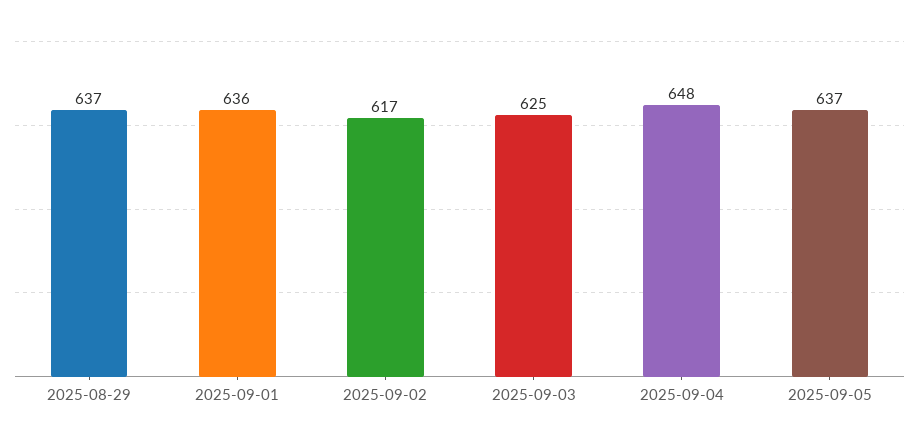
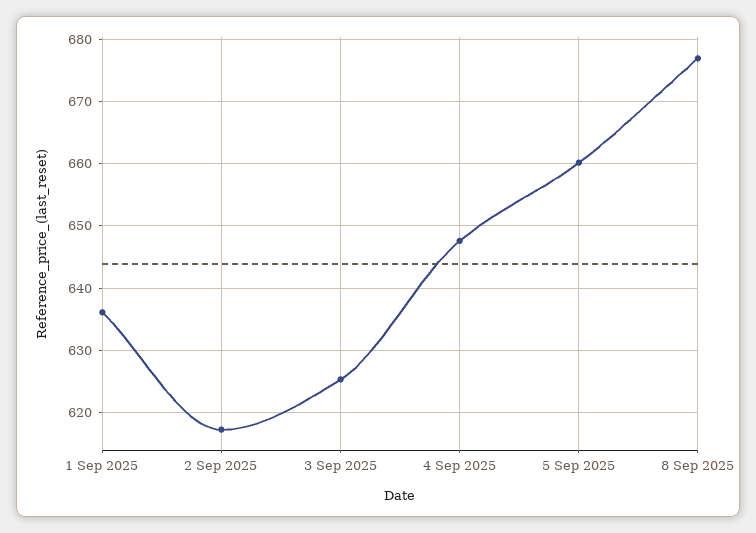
2025-08-29: 637 -> none
2025-09-05: 637 -> 660
8 Sep 2025: none -> 677

